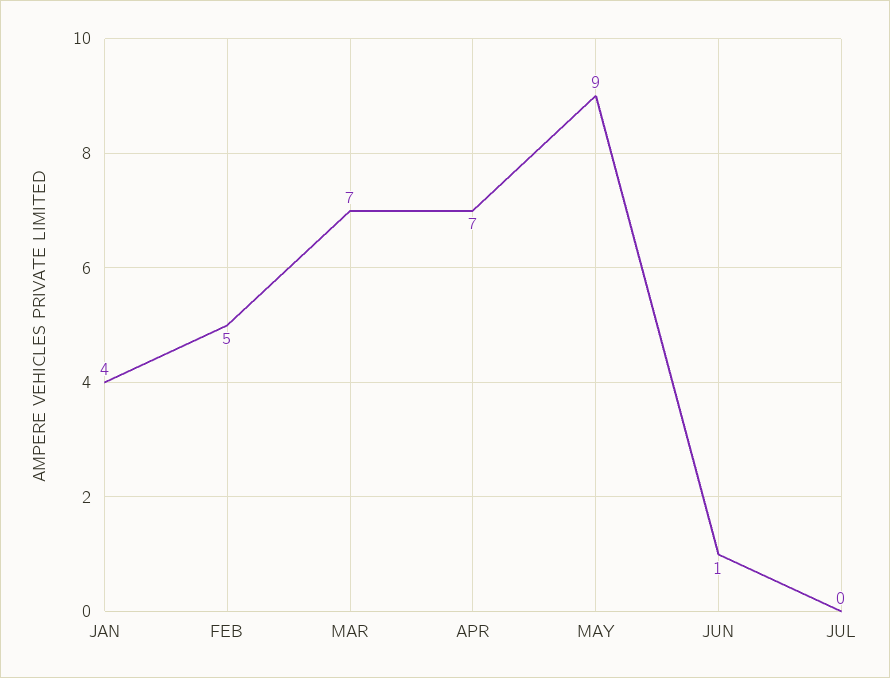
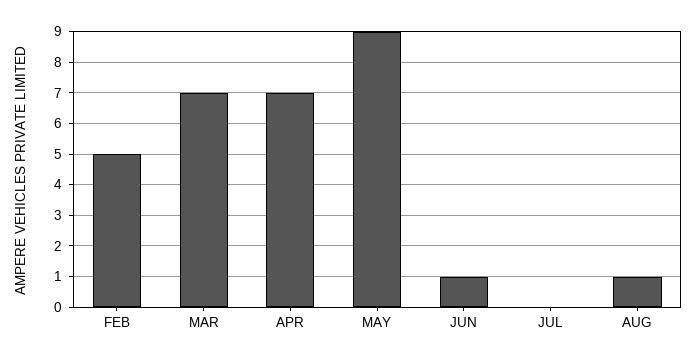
JAN: 4 -> none
AUG: none -> 1

